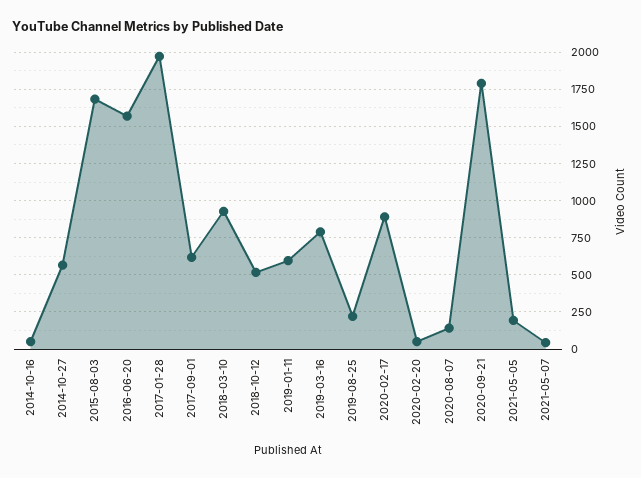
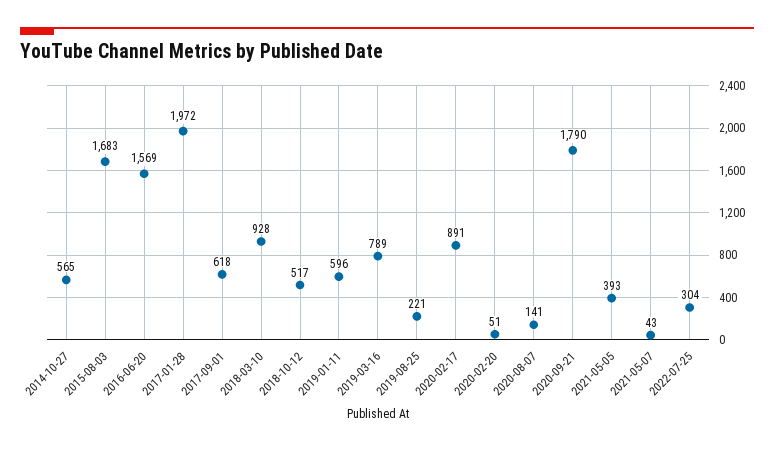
2014-10-16: 50 -> none
2021-05-05: 200 -> 393
2022-07-25: none -> 304

